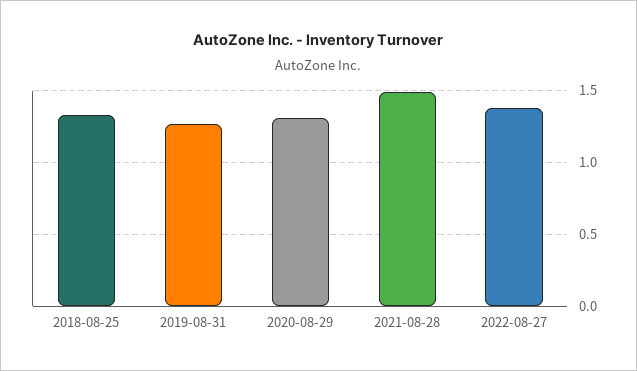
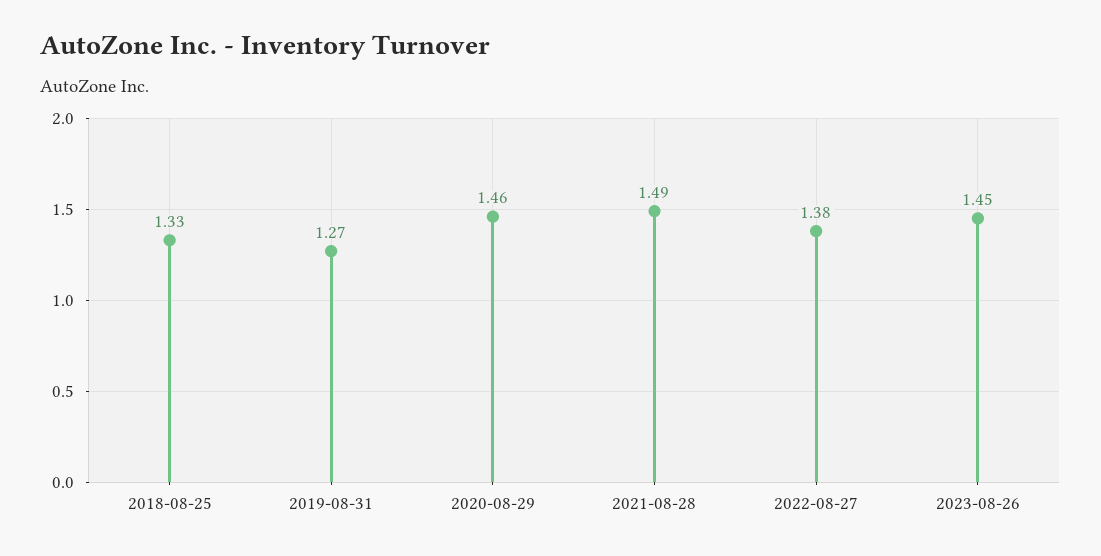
2020-08-29: 1.3 -> 1.46
2023-08-26: none -> 1.45

